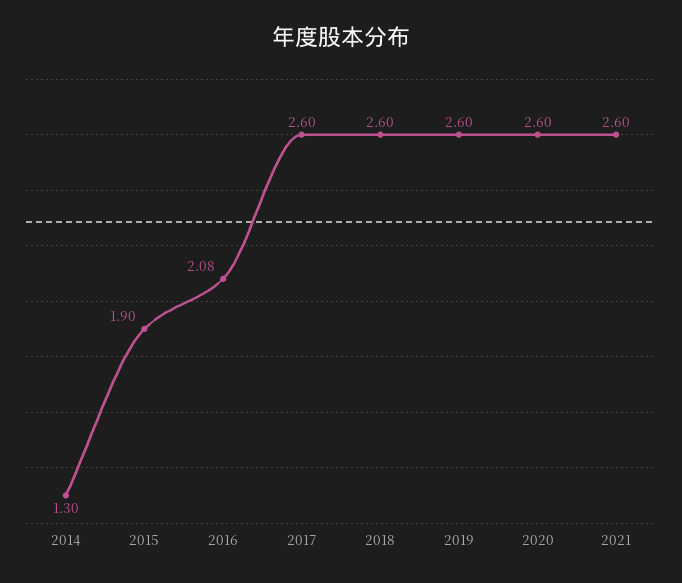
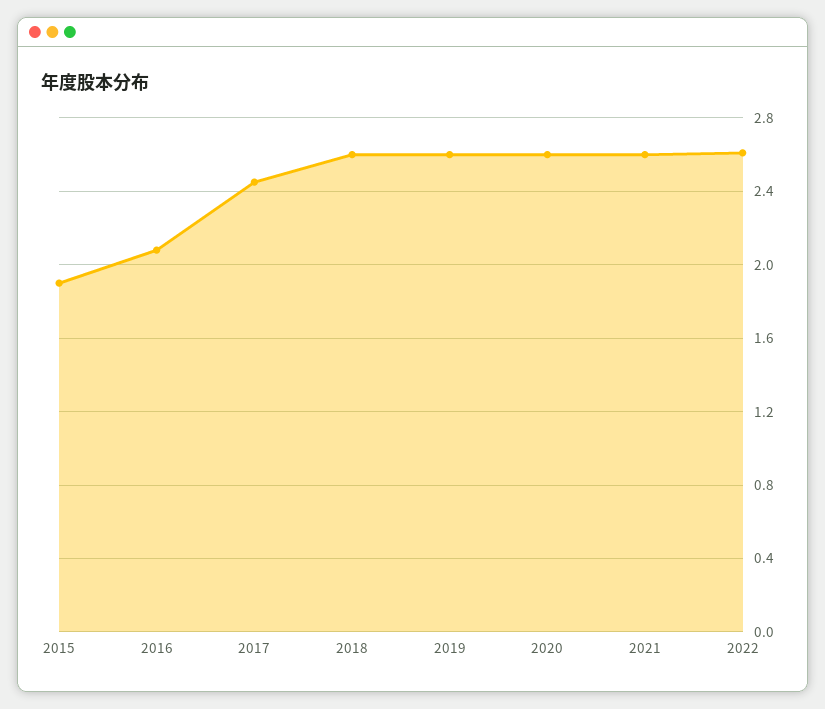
2014: 1.3 -> none
2017: 2.6 -> 2.45
2022: none -> 2.6

